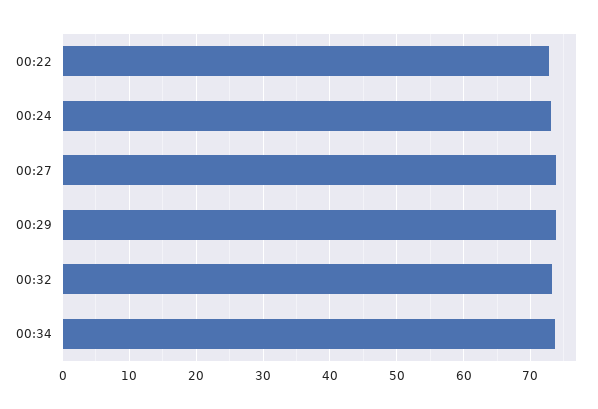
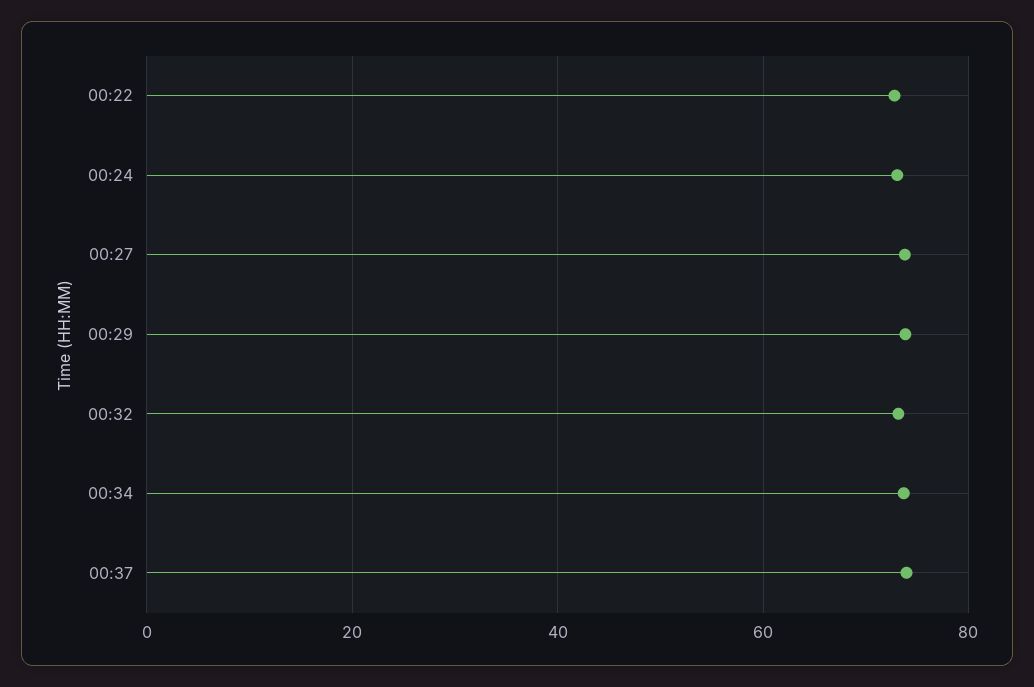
00:37: none -> 74

